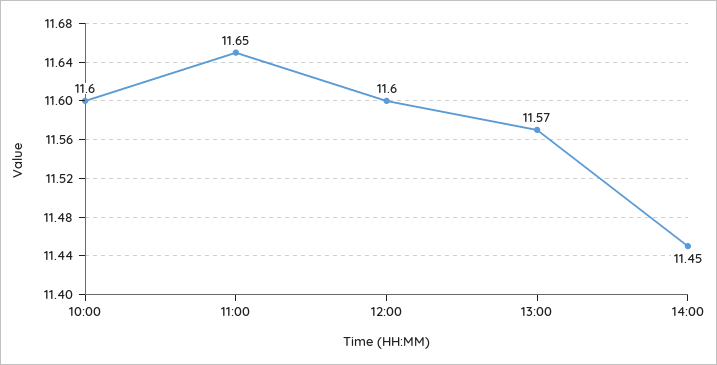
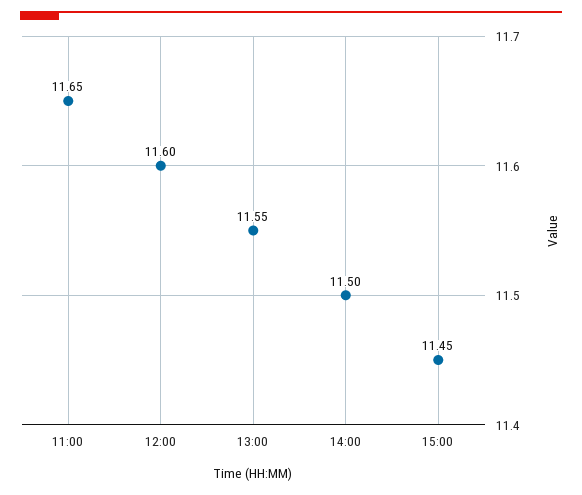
10:00: 11.6 -> none
13:00: 11.57 -> 11.55
14:00: 11.45 -> 11.5
15:00: none -> 11.45

